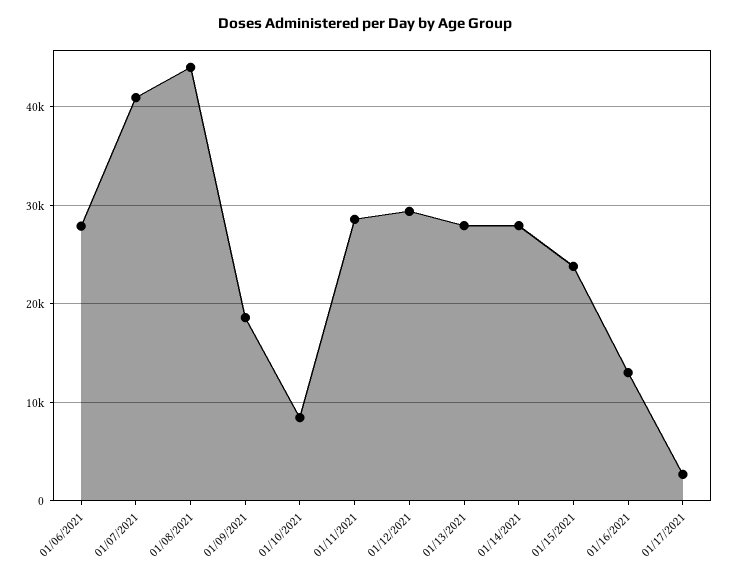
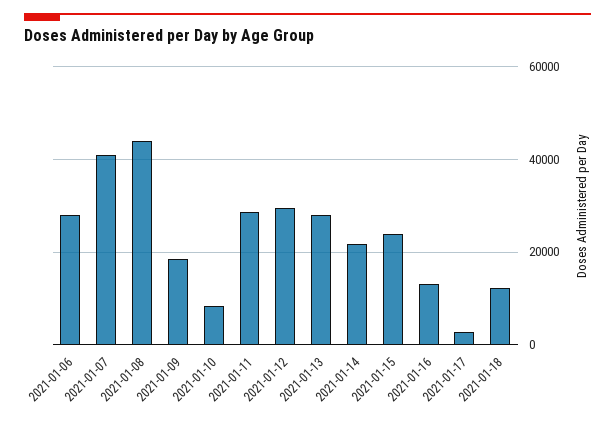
01/14/2021: 28000 -> 22000
2021-01-18: none -> 12000

